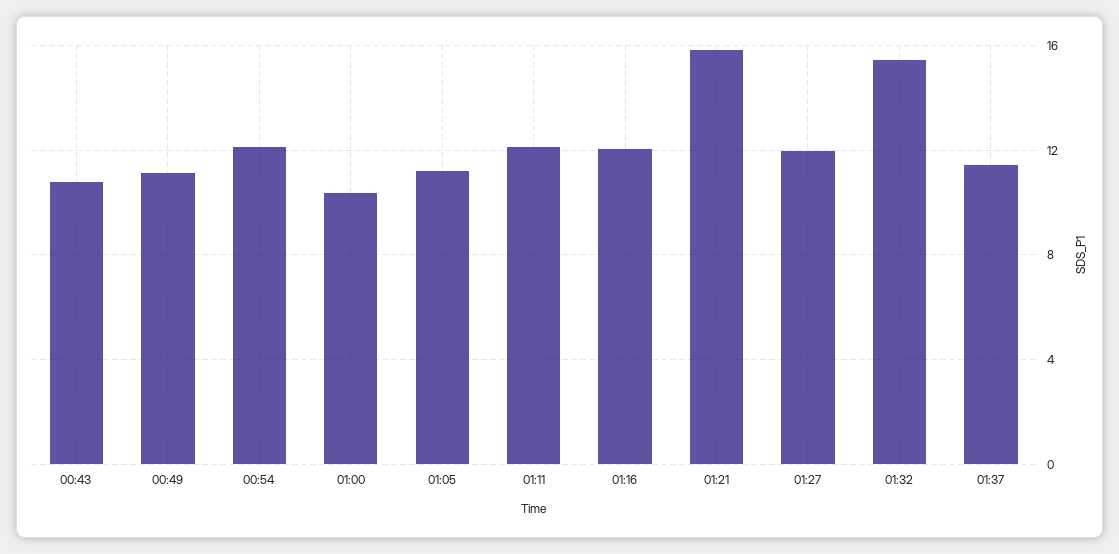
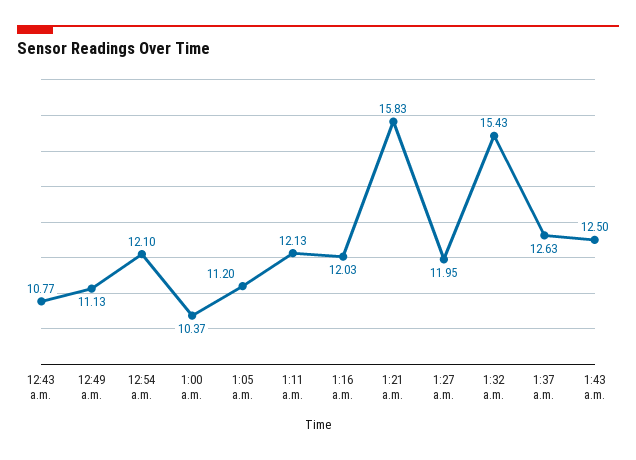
01:37: 11.5 -> 12.63
1:43 a.m.: none -> 12.5

